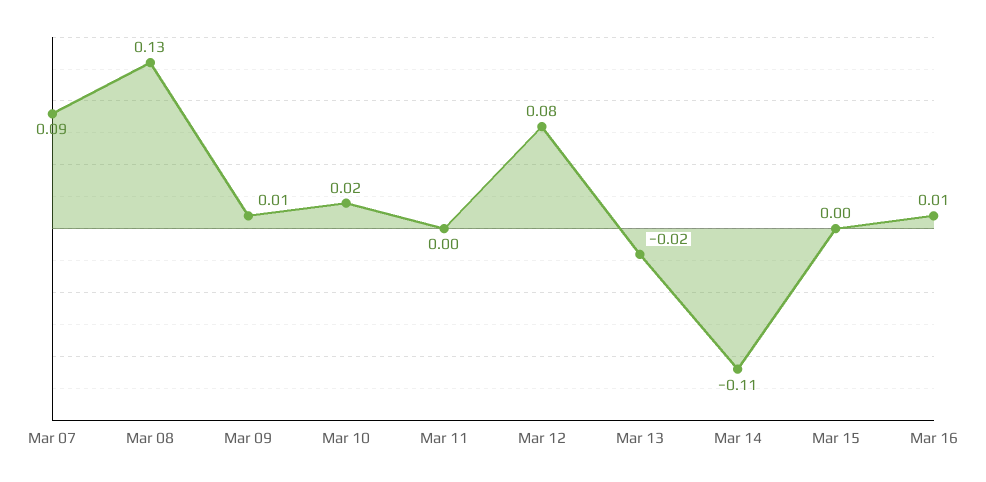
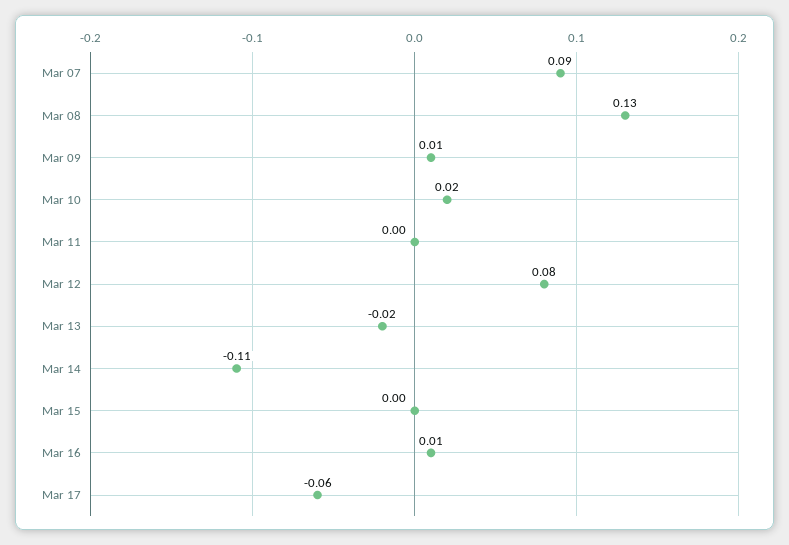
Mar 17: none -> -0.06

